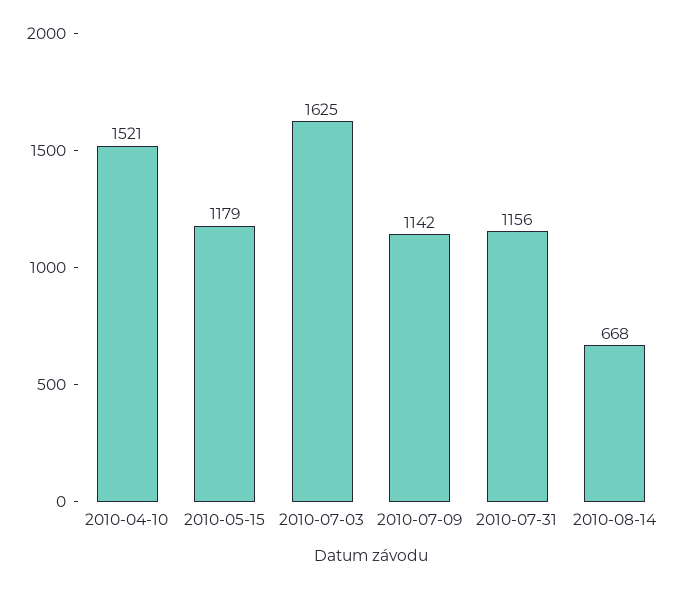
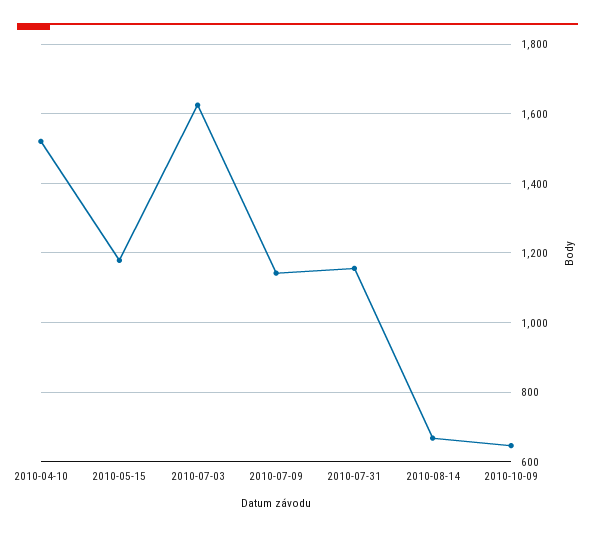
2010-10-09: none -> 640

